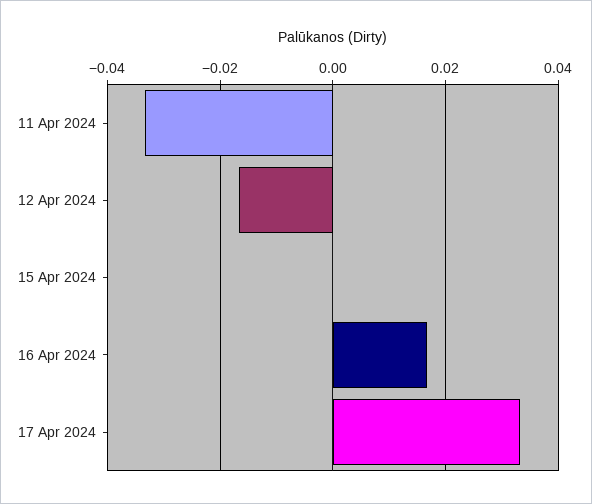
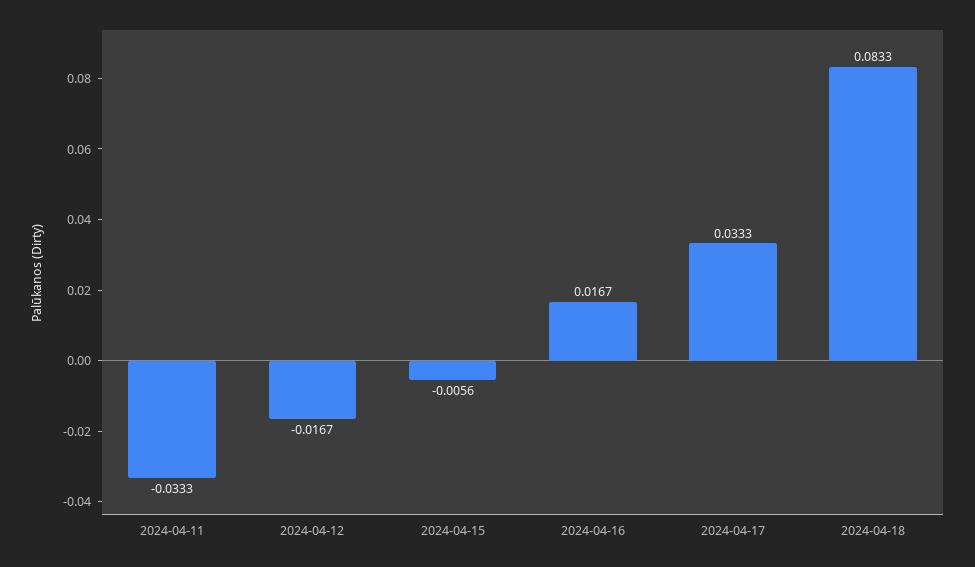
15 Apr 2024: 0 -> -0.0056
2024-04-18: none -> 0.0833

